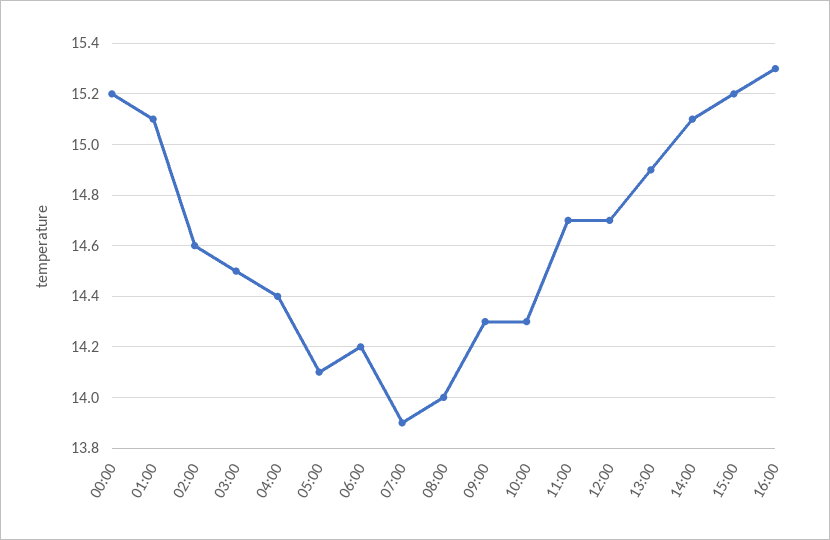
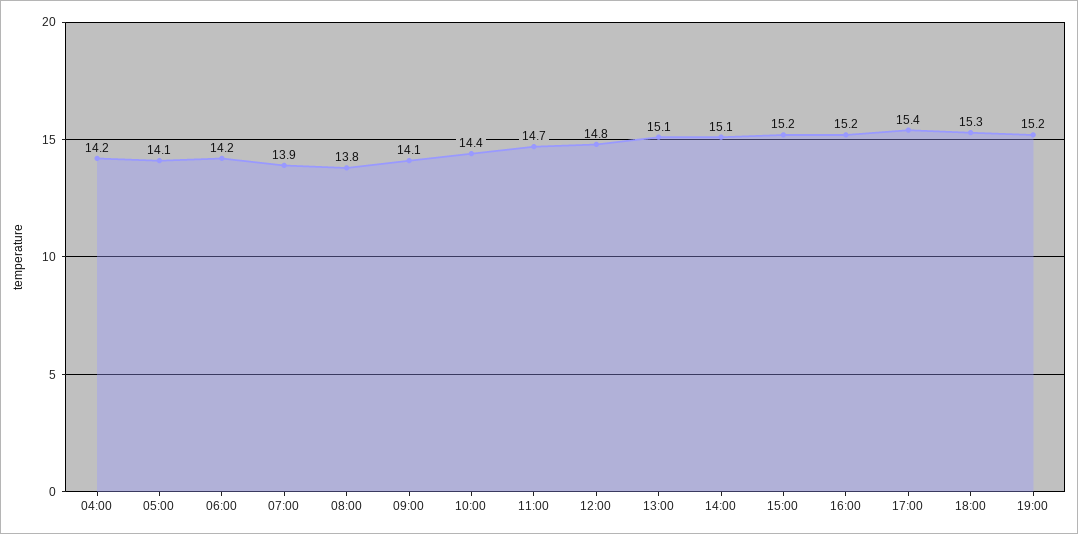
00:00: 15.2 -> none
01:00: 15.1 -> none
02:00: 14.6 -> none
03:00: 14.5 -> none
04:00: 14.4 -> 14.2
08:00: 14 -> 13.8
09:00: 14.3 -> 14.1
10:00: 14.3 -> 14.4
12:00: 14.7 -> 14.8
13:00: 14.9 -> 15.1
16:00: 15.3 -> 15.2
17:00: none -> 15.4
18:00: none -> 15.3
19:00: none -> 15.2

